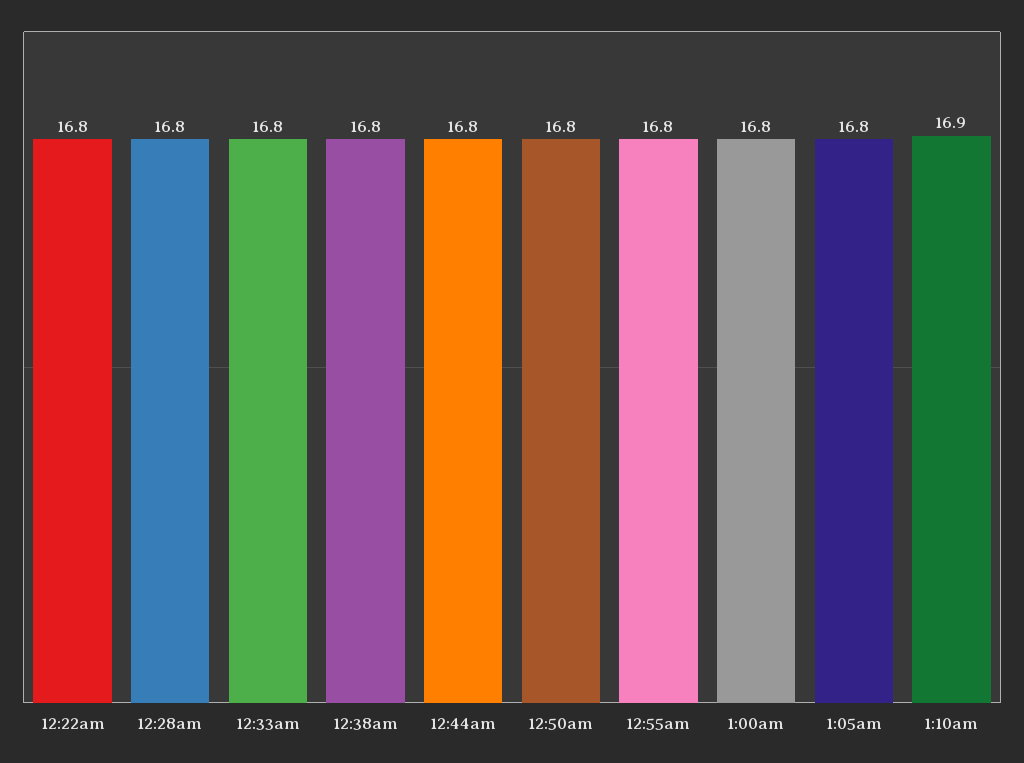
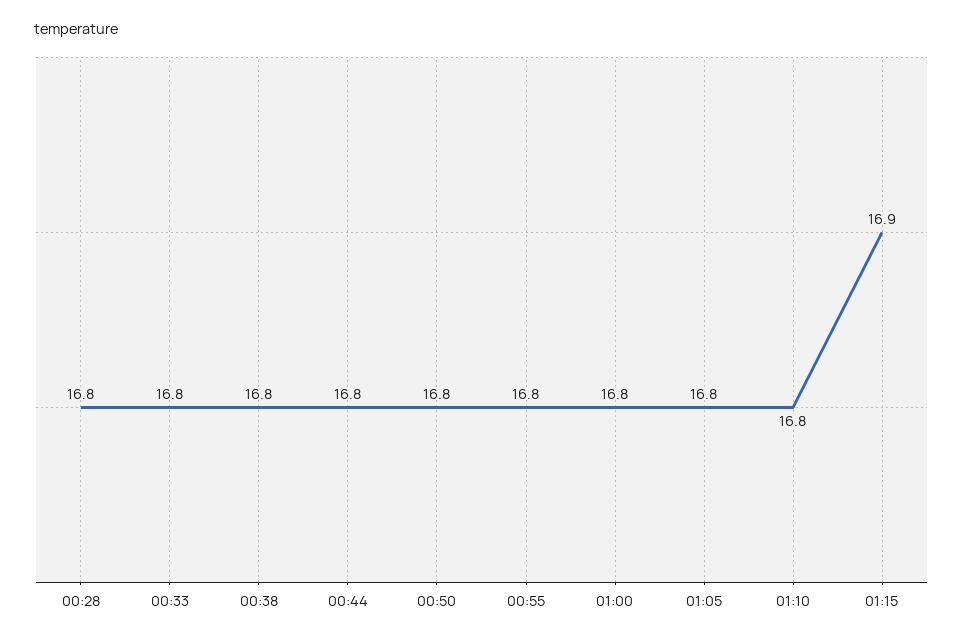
12:22am: 16.8 -> none
1:10am: 16.9 -> 16.8
01:15: none -> 16.9

